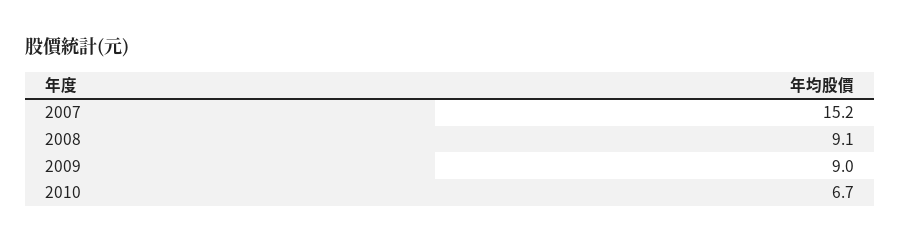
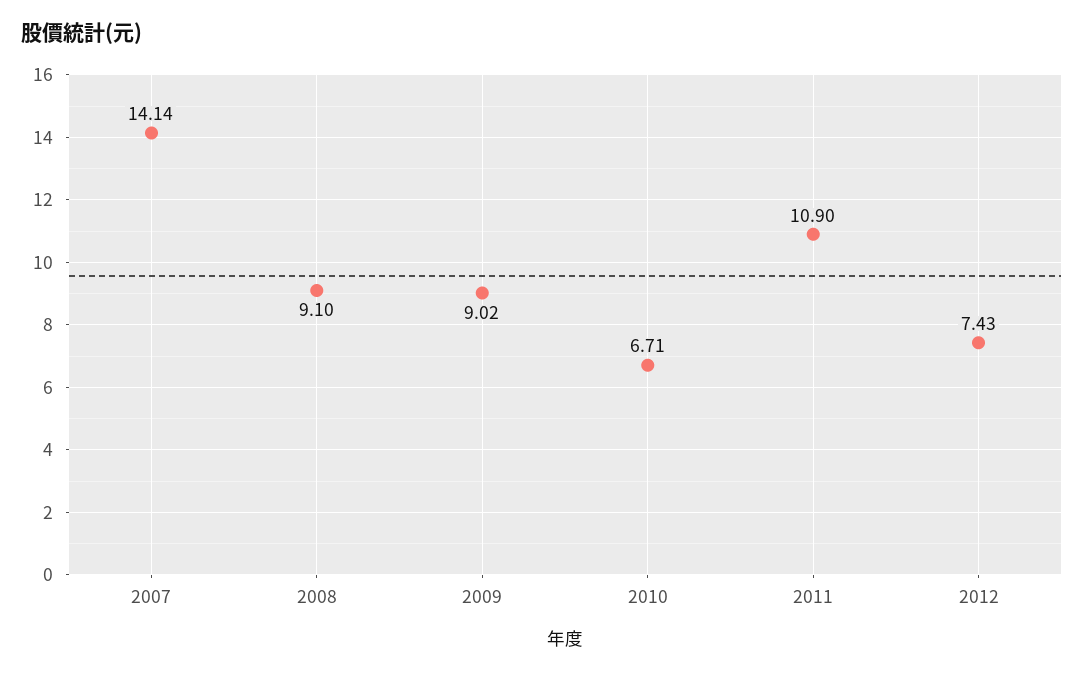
2007: 15.2 -> 14.14
2011: none -> 10.9
2012: none -> 7.43

